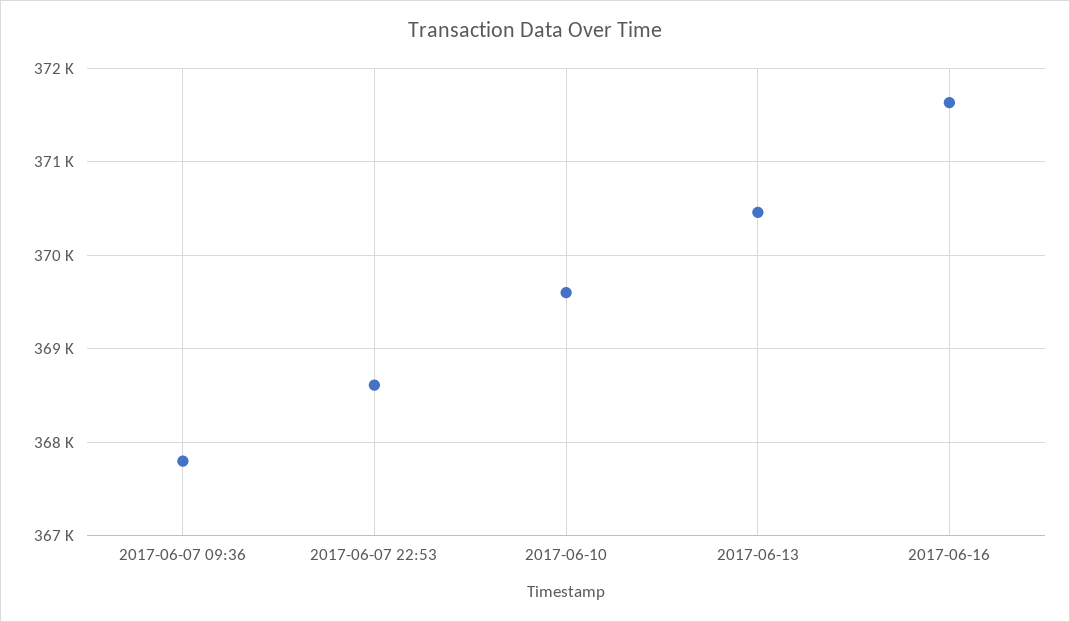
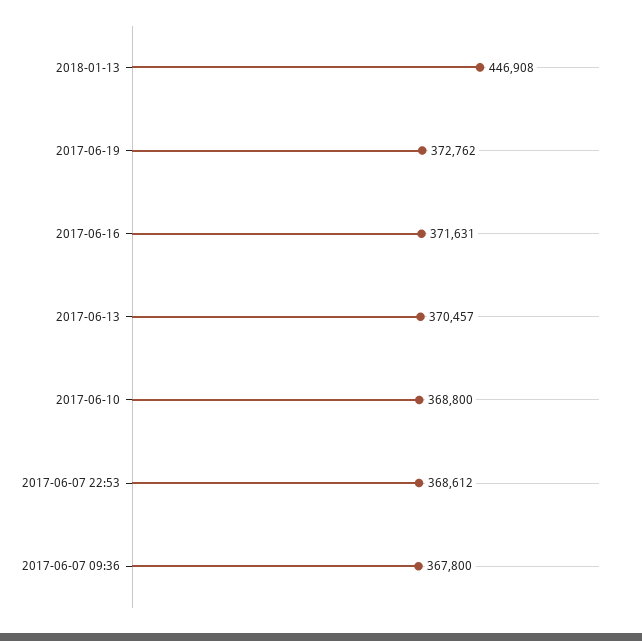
2017-06-10: 369600 -> 368800
2018-01-13: none -> 446908
2017-06-19: none -> 372762

